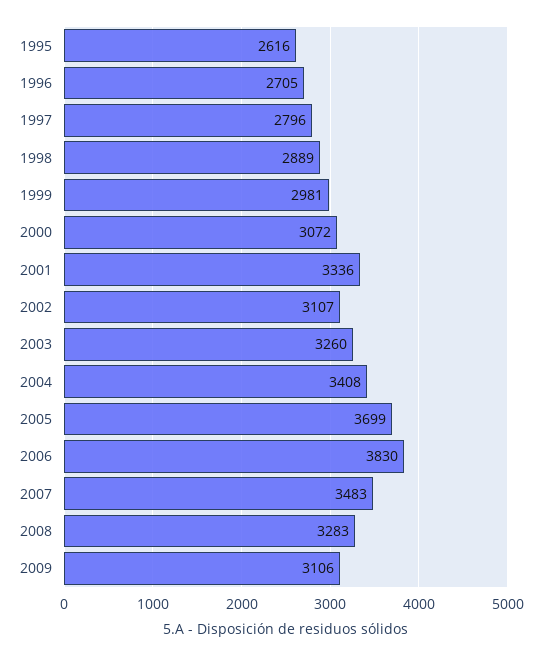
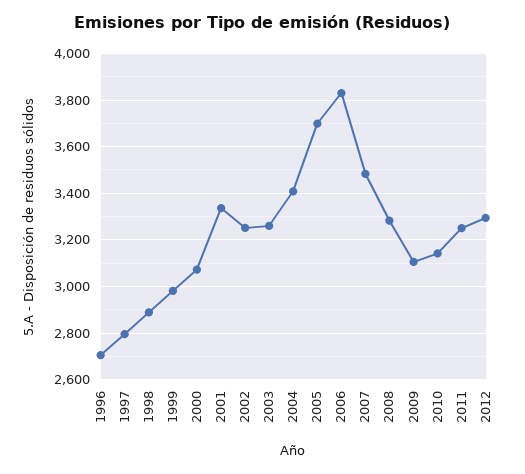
1995: 2616 -> none
2002: 3107 -> 3250
2010: none -> 3150
2011: none -> 3250
2012: none -> 3300

